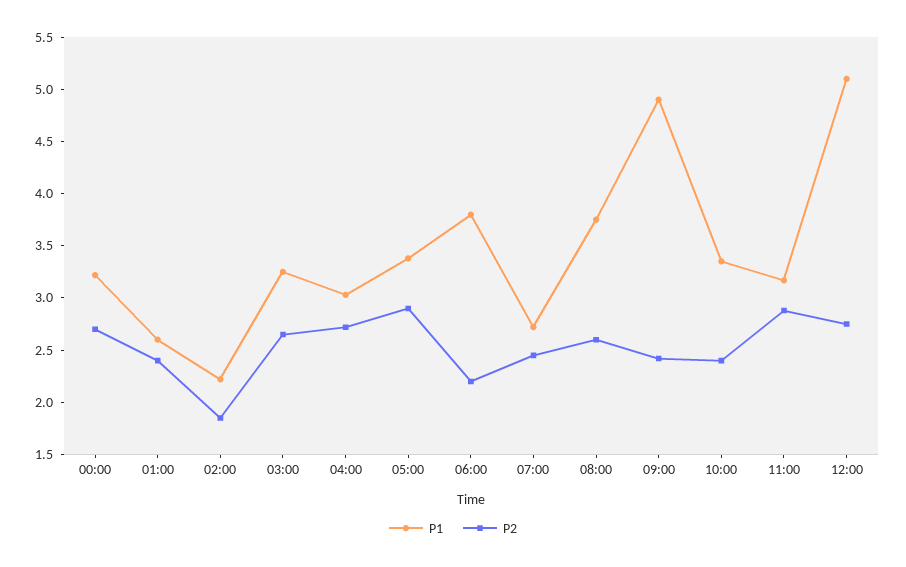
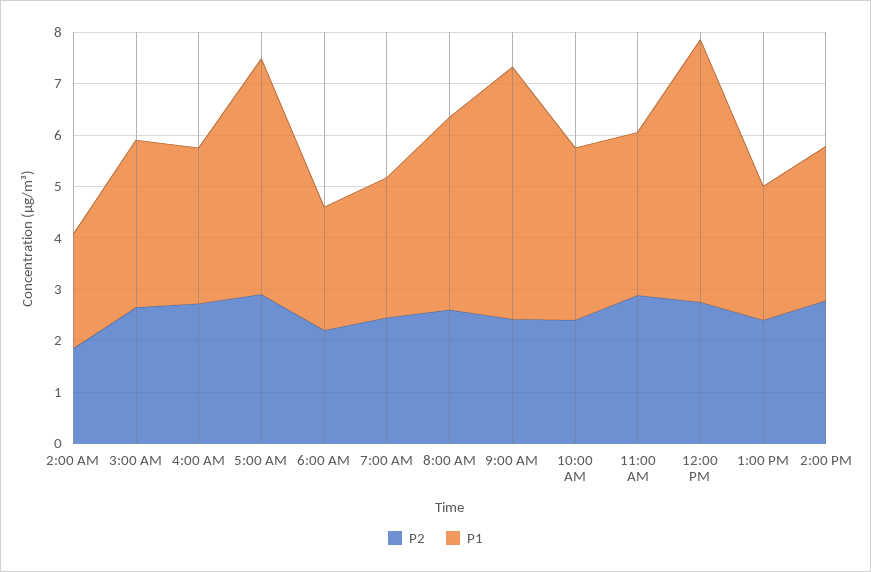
P1, 00:00: 3.2 -> none
P2, 00:00: 2.7 -> none
P1, 01:00: 2.6 -> none
P2, 01:00: 2.4 -> none
P1, 05:00: 3.4 -> 4.6
P1, 06:00: 3.8 -> 2.4
P2, 1:00 PM: none -> 2.4
P1, 1:00 PM: none -> 2.6
P2, 2:00 PM: none -> 2.8
P1, 2:00 PM: none -> 3

